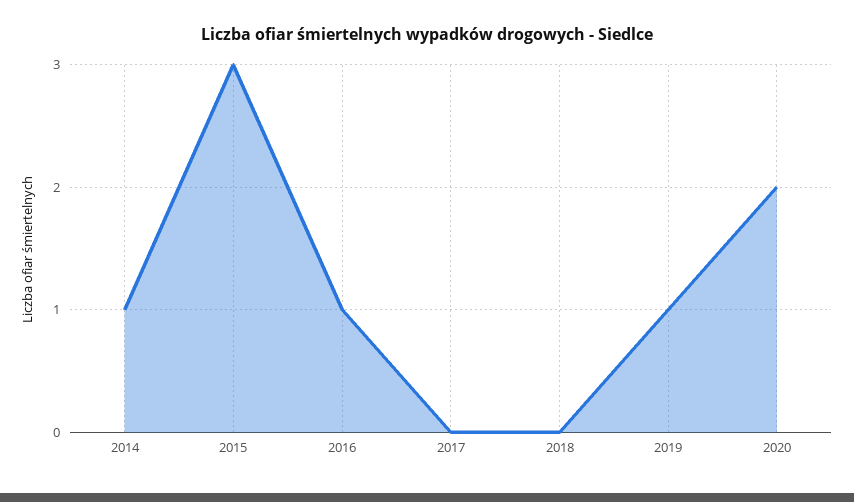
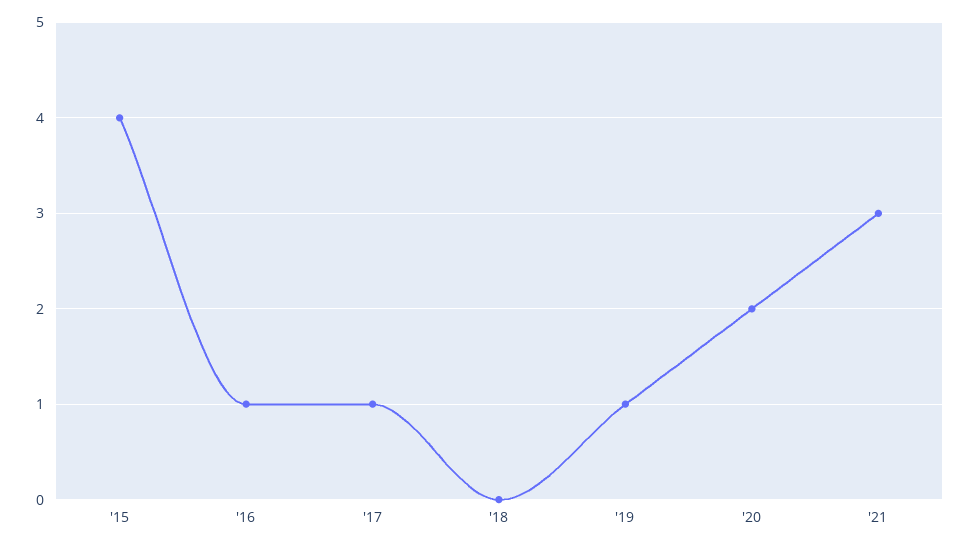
2014: 1 -> none
2015: 3 -> 4
2017: 0 -> 1
'21: none -> 3

